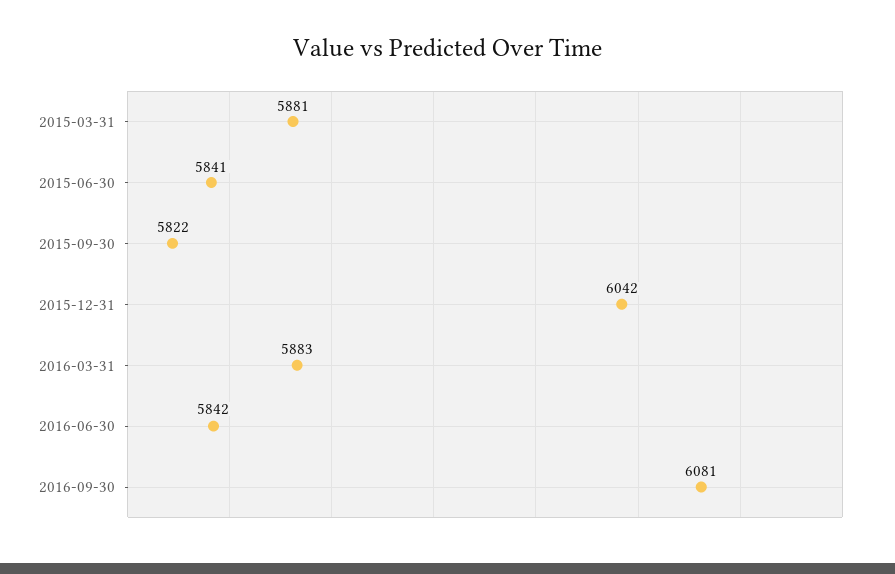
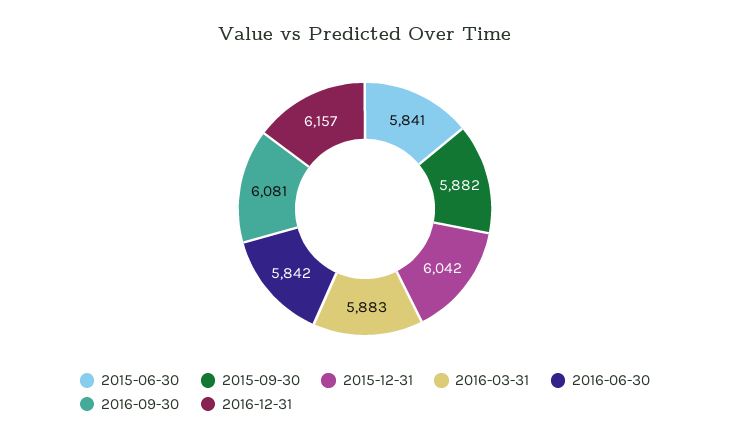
2015-03-31: 5881 -> none
2015-09-30: 5822 -> 5882
2016-12-31: none -> 6157

